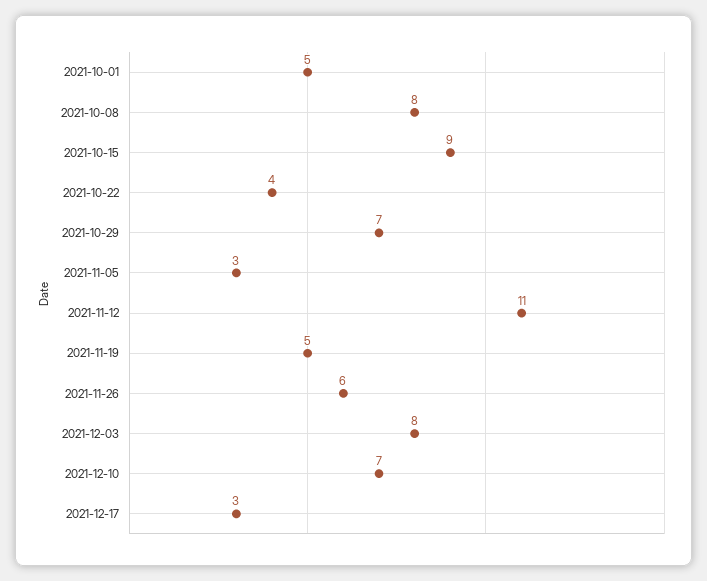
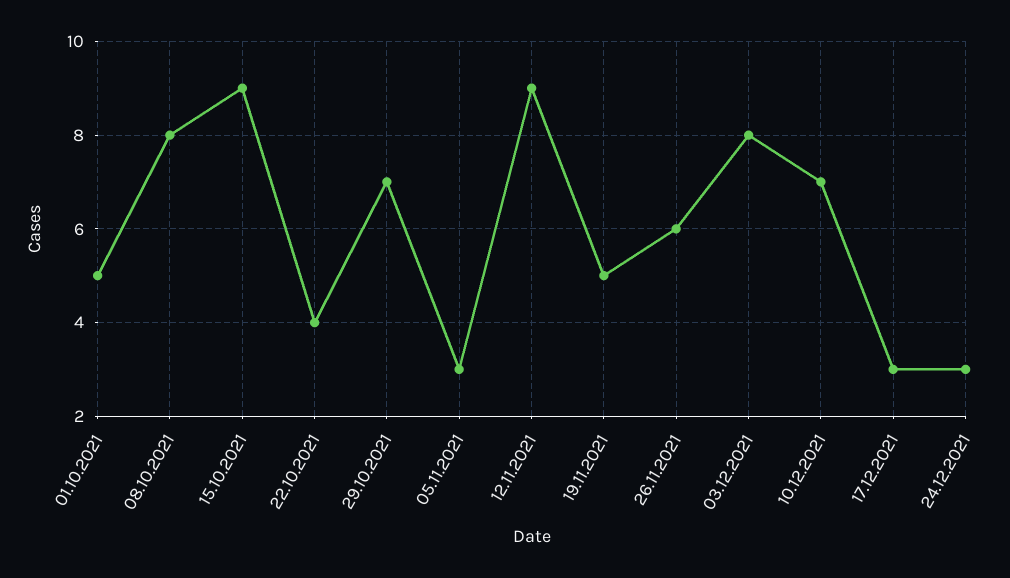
2021-11-12: 11 -> 9
24.12.2021: none -> 3

